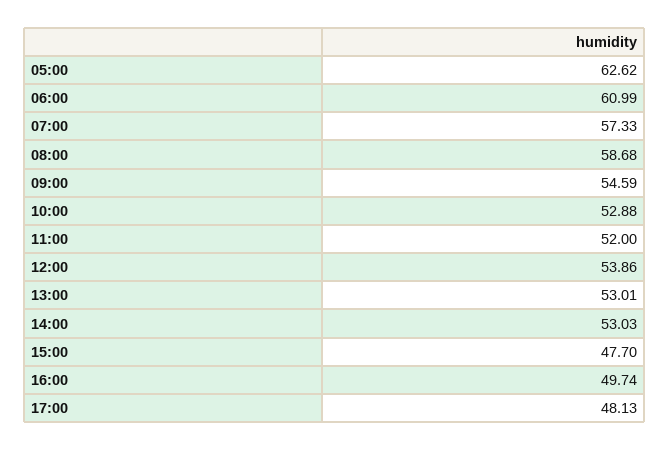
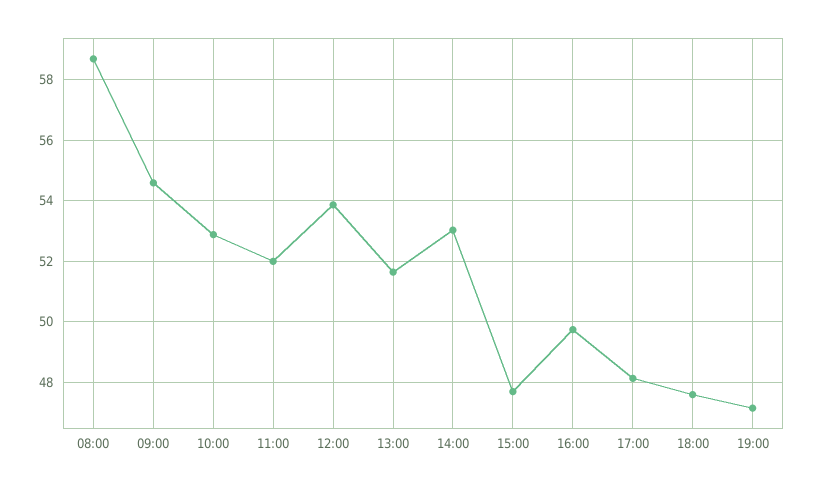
05:00: 62.62 -> none
06:00: 60.99 -> none
07:00: 57.33 -> none
13:00: 53.01 -> 51.6
18:00: none -> 47.6
19:00: none -> 47.2

